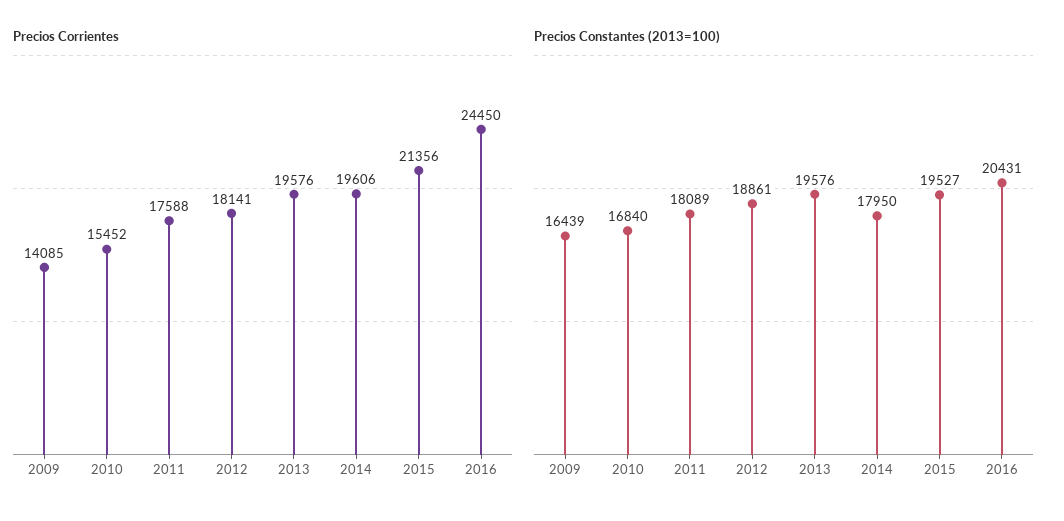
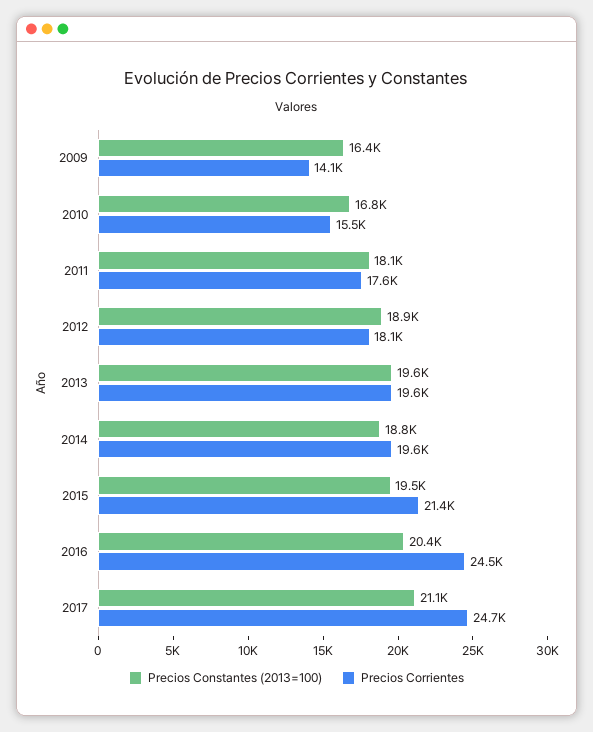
Precios Constantes (2013=100), 2014: 17950 -> 18800
Precios Constantes (2013=100), 2017: none -> 21100
Precios Corrientes, 2017: none -> 24700

